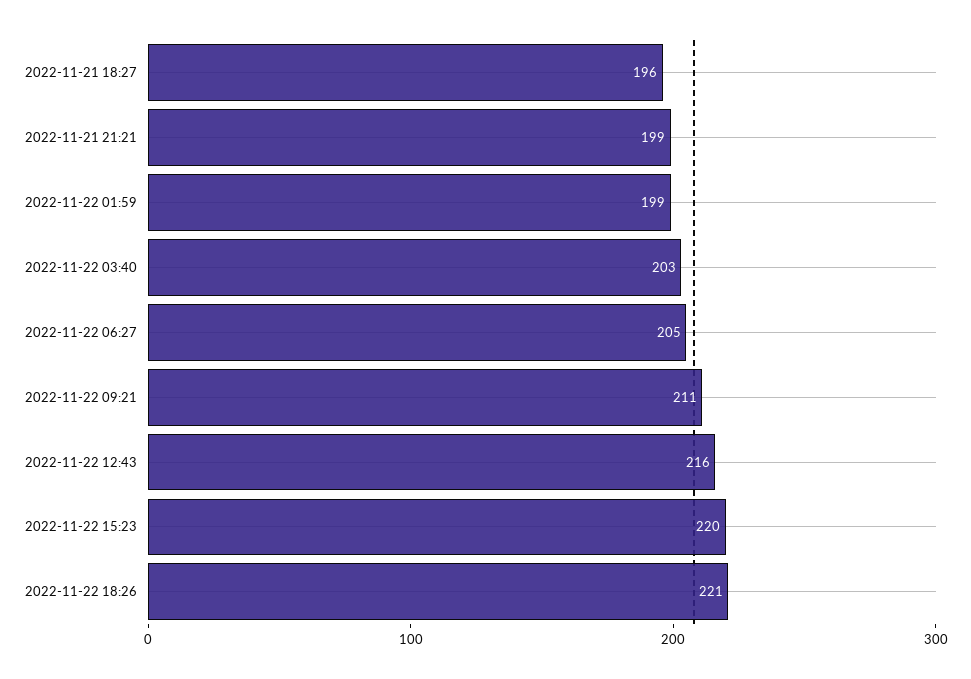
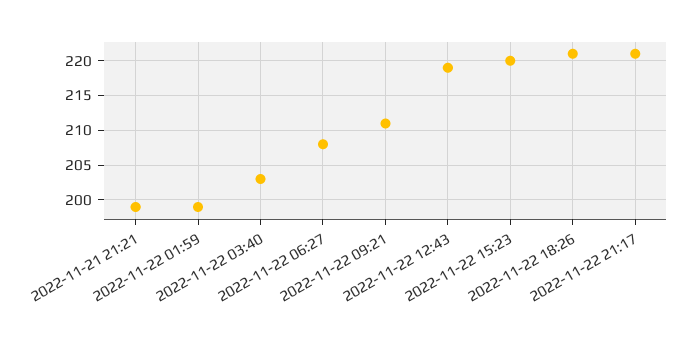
2022-11-21 18:27: 196 -> none
2022-11-22 06:27: 205 -> 208
2022-11-22 12:43: 216 -> 219
2022-11-22 21:17: none -> 221

